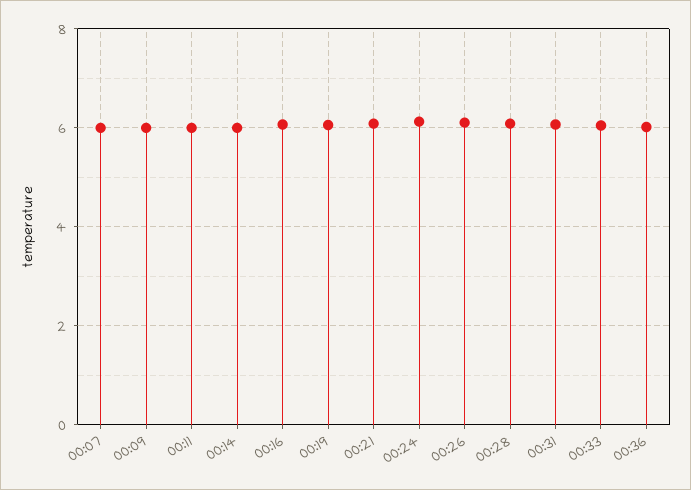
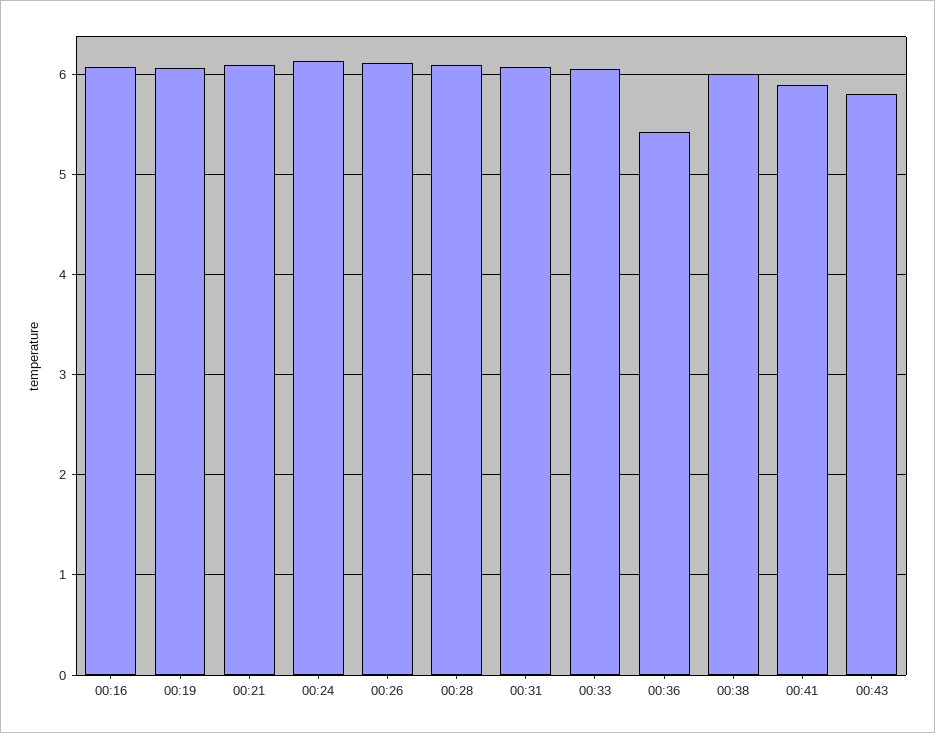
00:07: 6 -> none
00:09: 6 -> none
00:11: 6 -> none
00:14: 6 -> none
00:36: 6 -> 5.4
00:38: none -> 6
00:41: none -> 5.9
00:43: none -> 5.8

